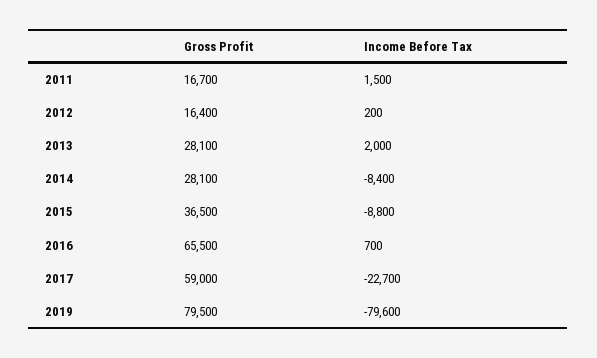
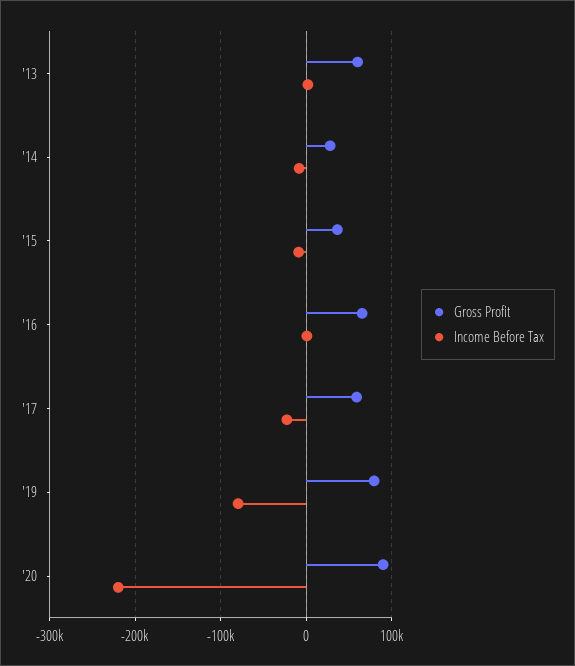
Gross Profit, 2011: 16700 -> none
Income Before Tax, 2011: 1500 -> none
Gross Profit, 2012: 16400 -> none
Income Before Tax, 2012: 200 -> none
Gross Profit, 2013: 28100 -> 60000
Gross Profit, '20: none -> 90000
Income Before Tax, '20: none -> -220000

